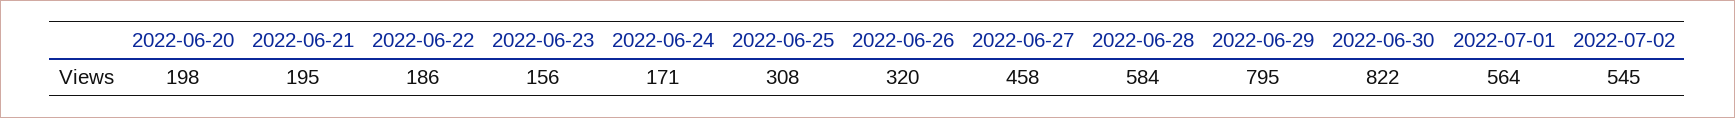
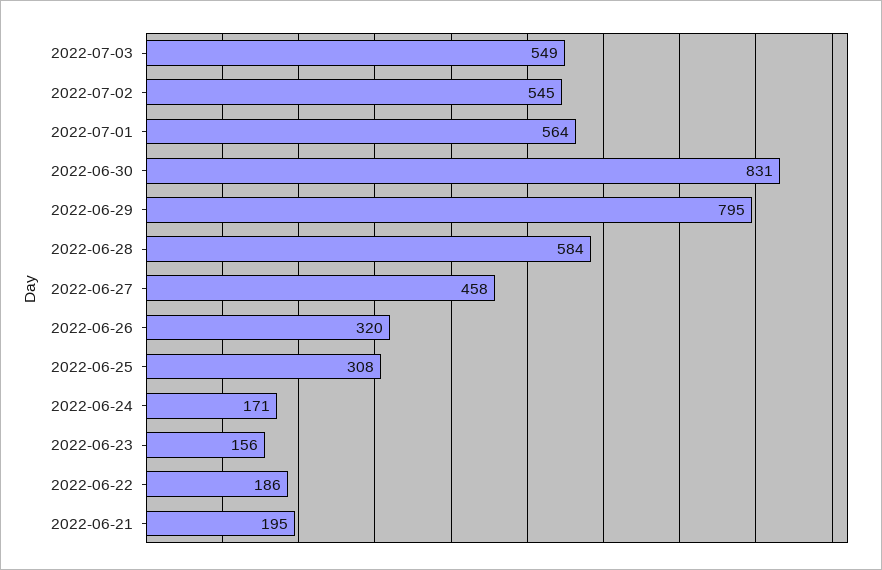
2022-06-20: 198 -> none
2022-06-30: 822 -> 831
2022-07-03: none -> 549

